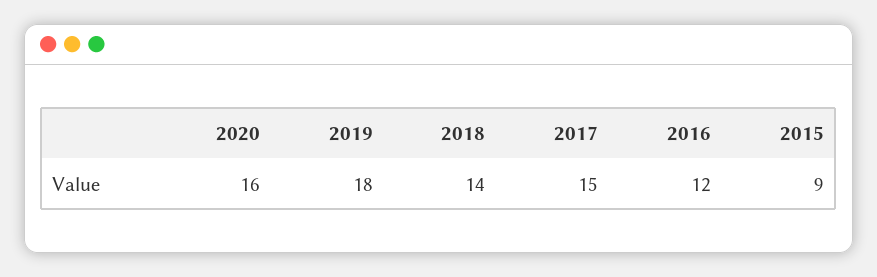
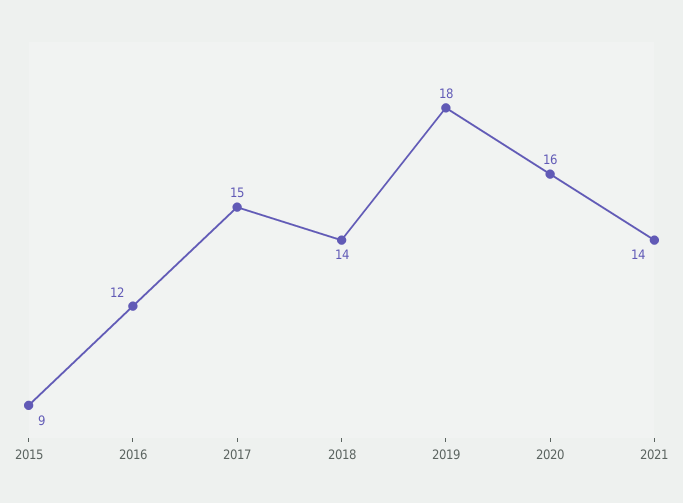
2021: none -> 14

